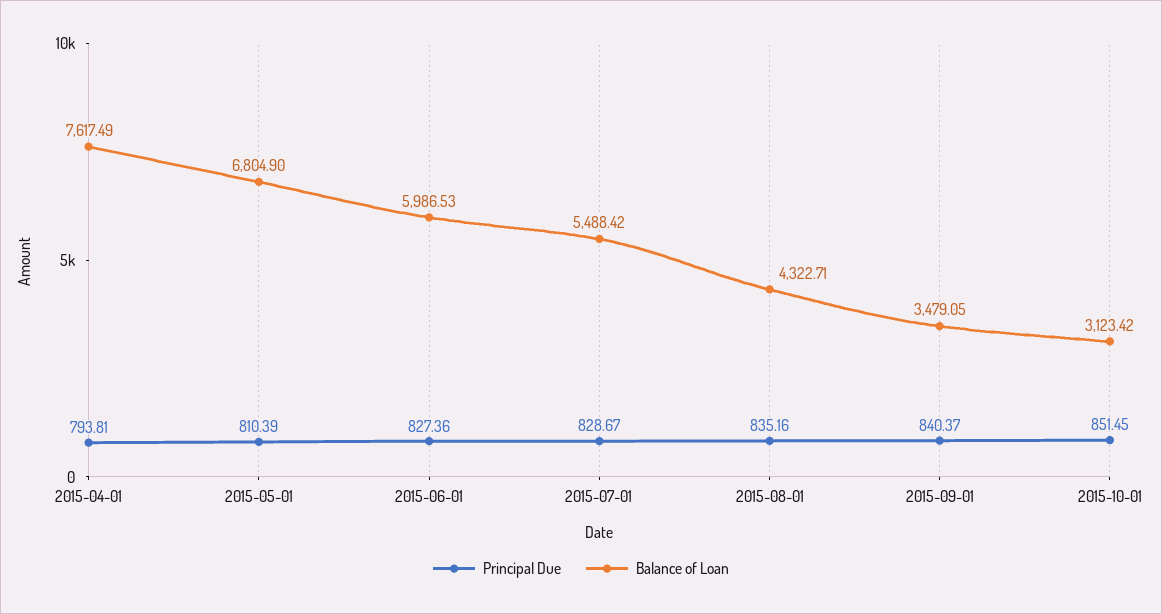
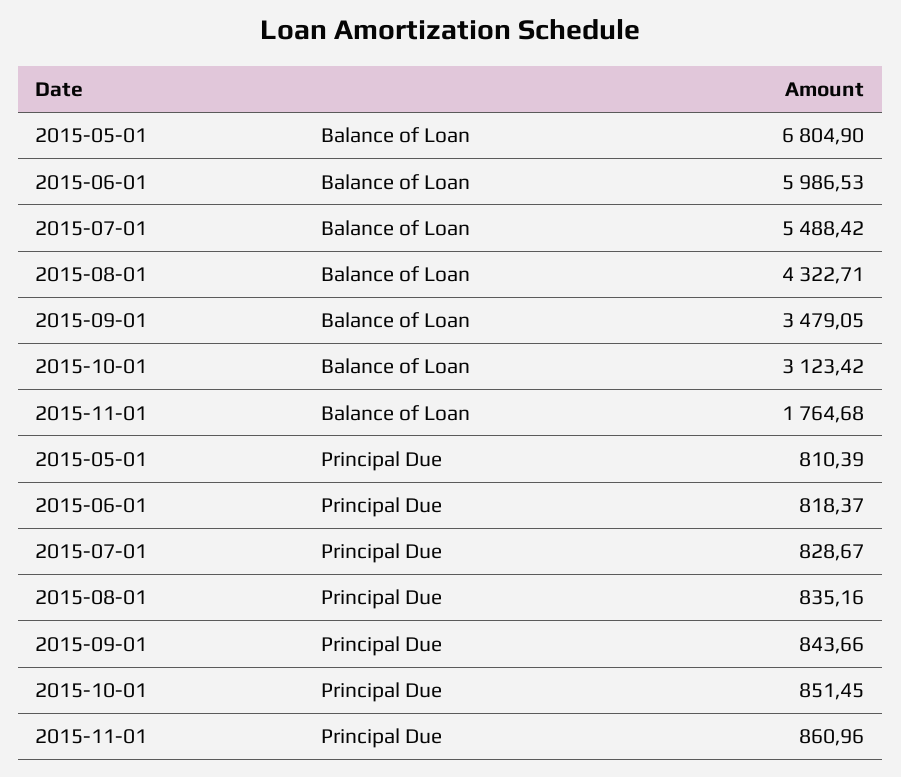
Principal Due, 2015-04-01: 793.81 -> none
Balance of Loan, 2015-04-01: 7617.49 -> none
Principal Due, 2015-06-01: 827.36 -> 818.37
Principal Due, 2015-09-01: 840.37 -> 843.66
Balance of Loan, 2015-11-01: none -> 1764.68
Principal Due, 2015-11-01: none -> 860.96

